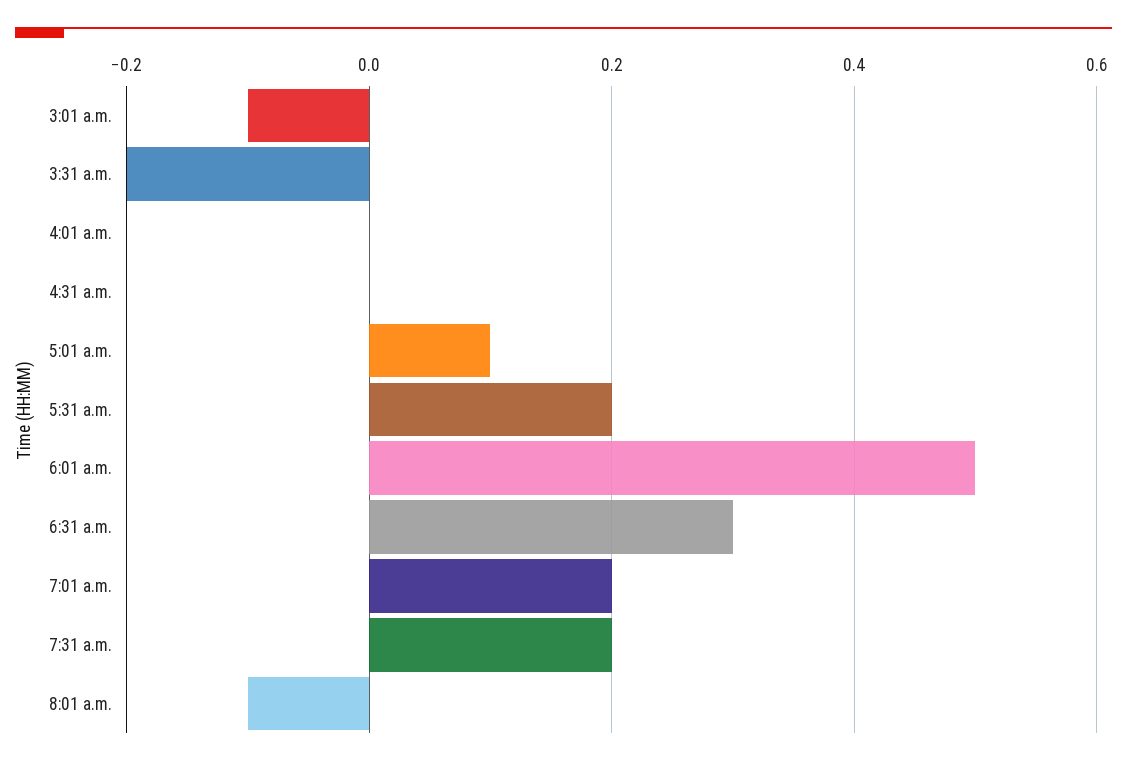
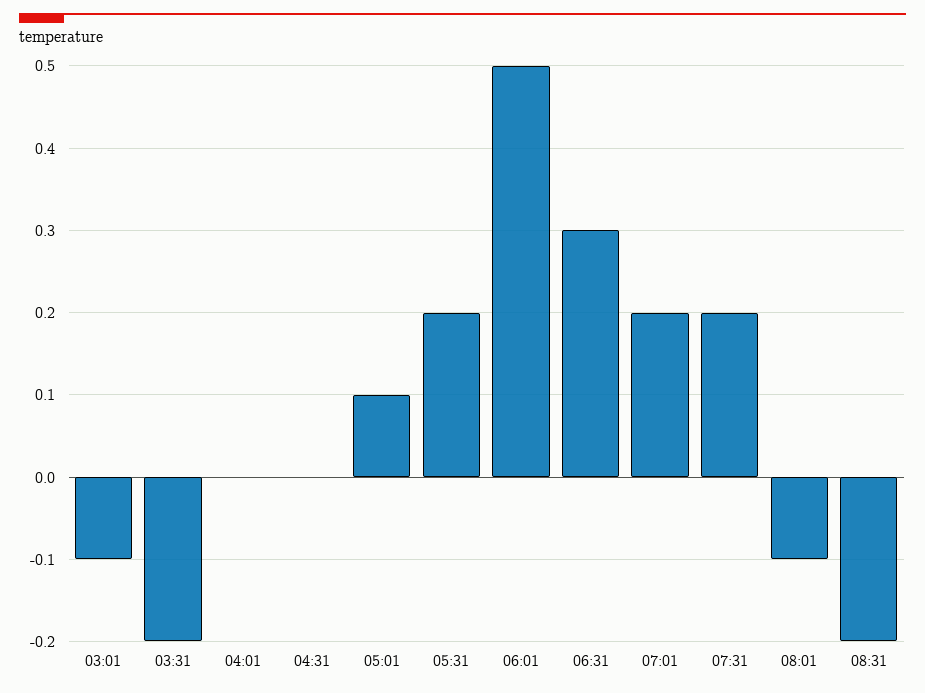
08:31: none -> -0.2

